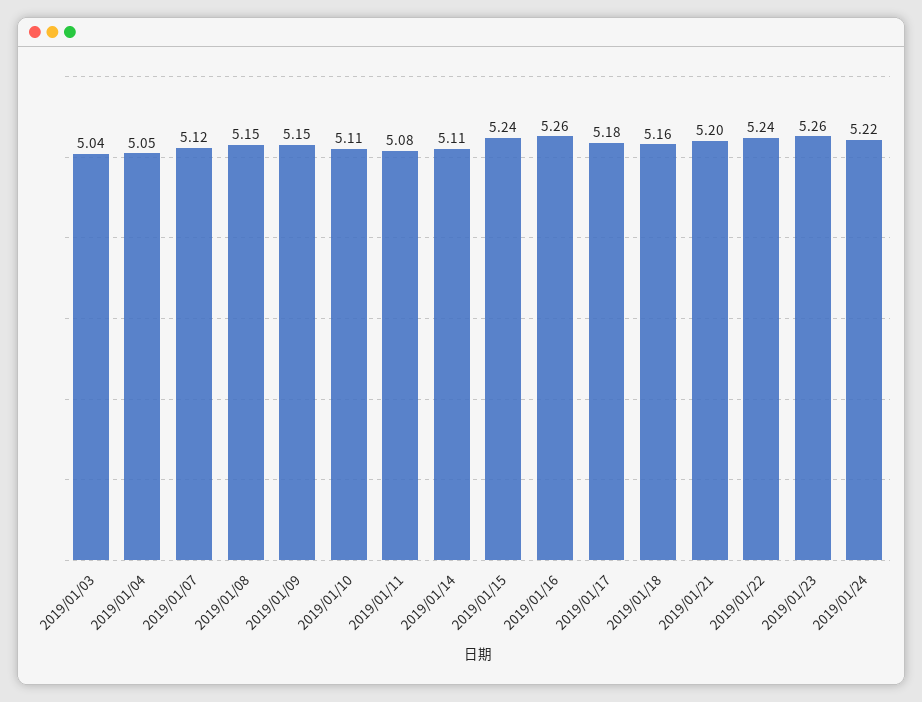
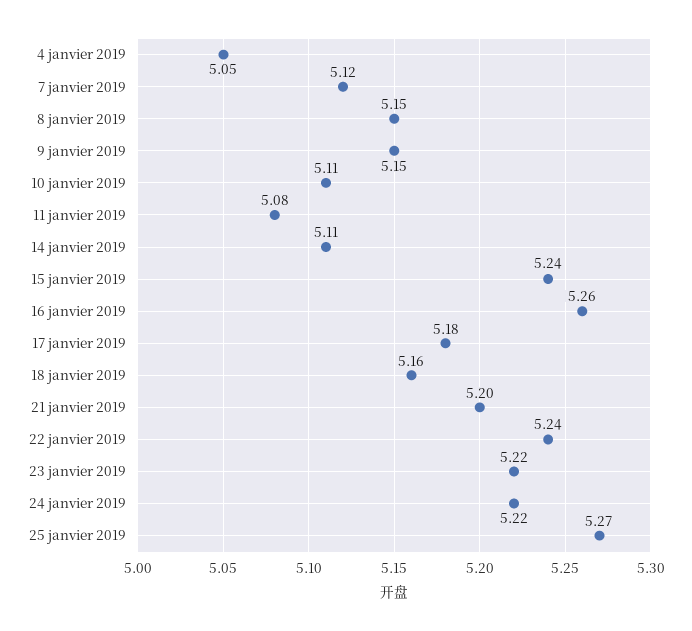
2019/01/03: 5.04 -> none
2019/01/23: 5.26 -> 5.22
25 janvier 2019: none -> 5.27

